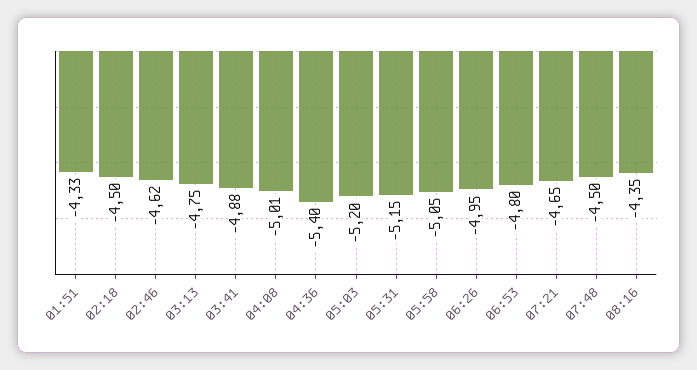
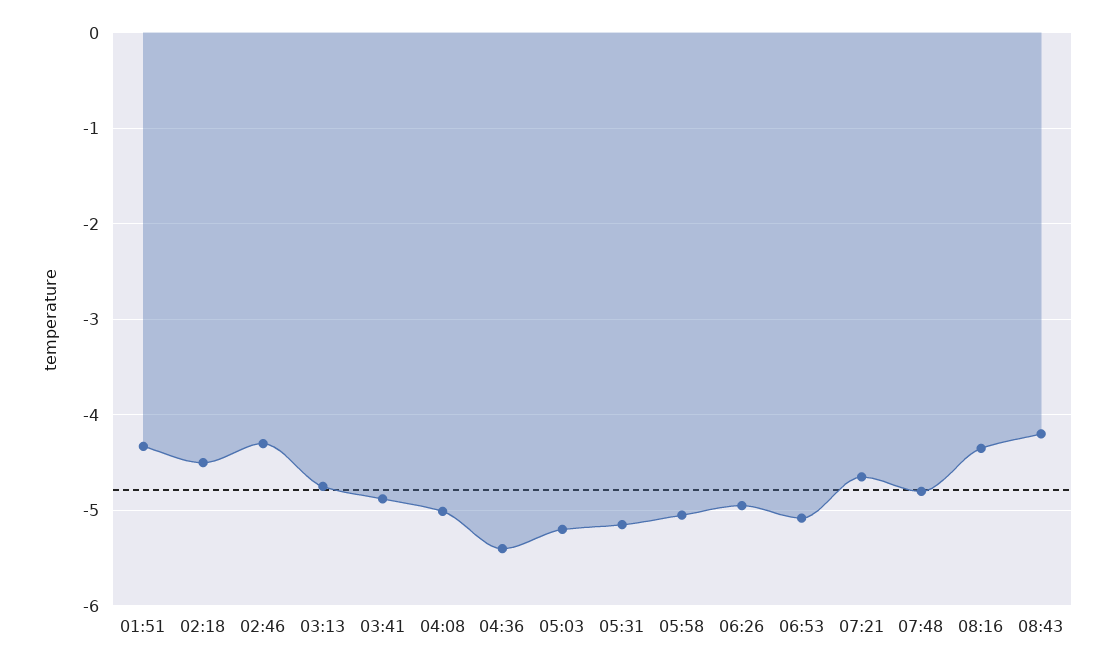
02:46: -4.62 -> -4.3
06:53: -4.8 -> -5.1
07:48: -4.5 -> -4.8
08:43: none -> -4.2

